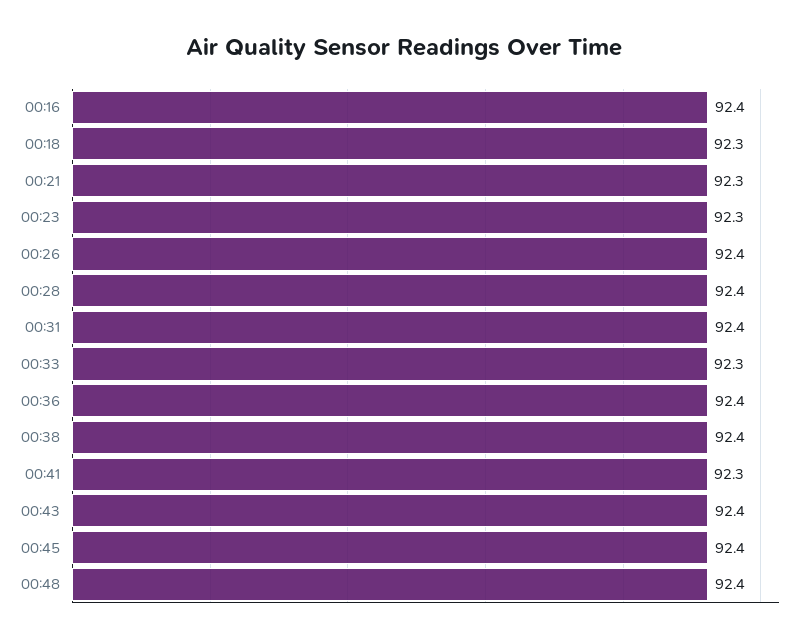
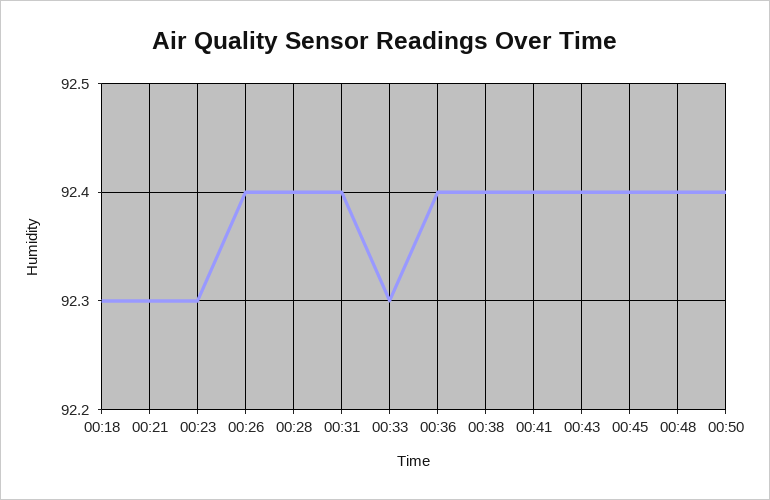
00:16: 92.4 -> none
00:41: 92.3 -> 92.4
00:50: none -> 92.4

